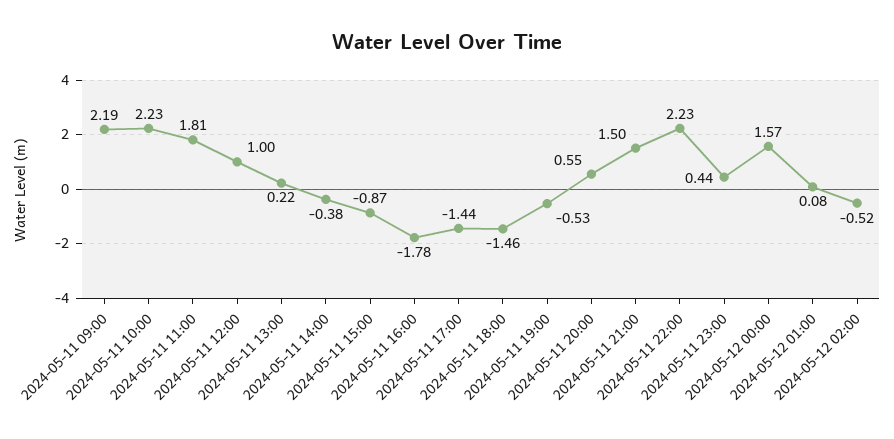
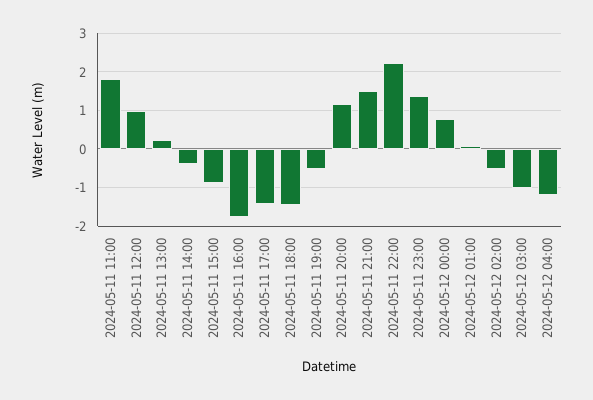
2024-05-11 09:00: 2.19 -> none
2024-05-11 10:00: 2.23 -> none
2024-05-11 20:00: 0.55 -> 1.2
2024-05-11 23:00: 0.44 -> 1.4
2024-05-12 00:00: 1.57 -> 0.8
2024-05-12 03:00: none -> -1
2024-05-12 04:00: none -> -1.2

